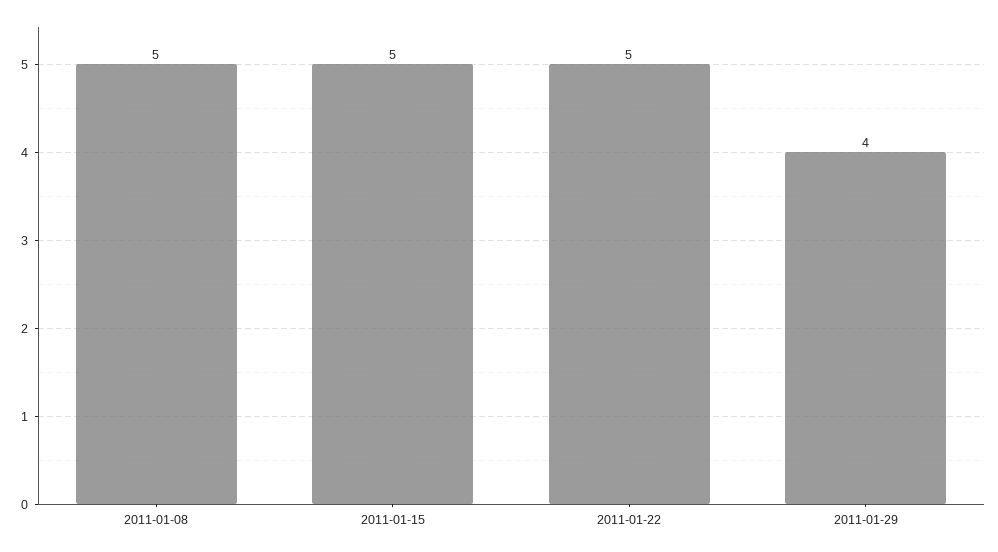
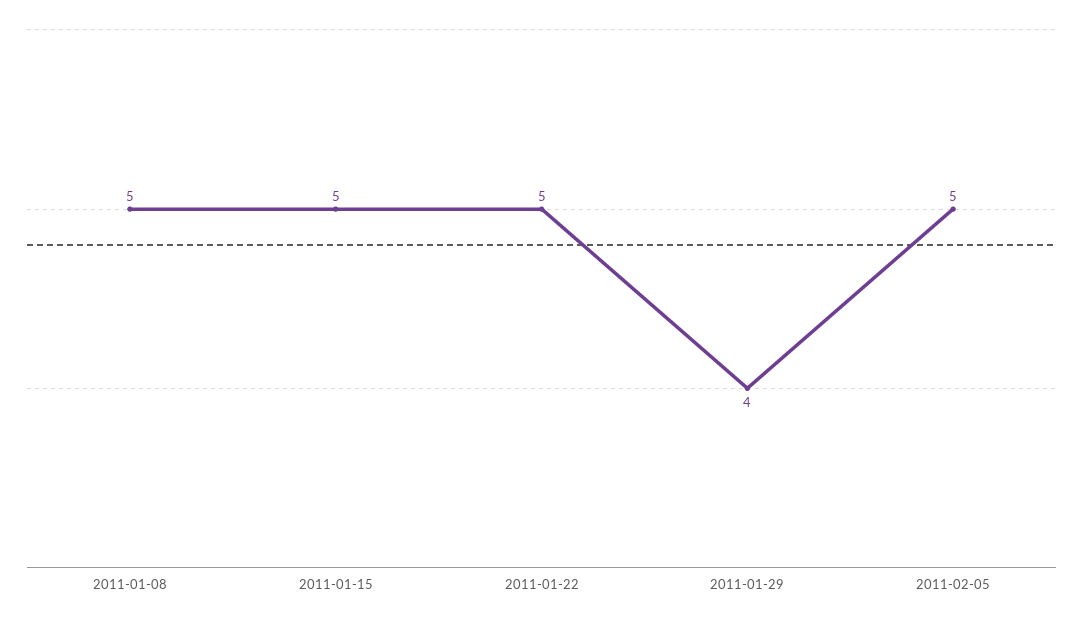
2011-02-05: none -> 5

